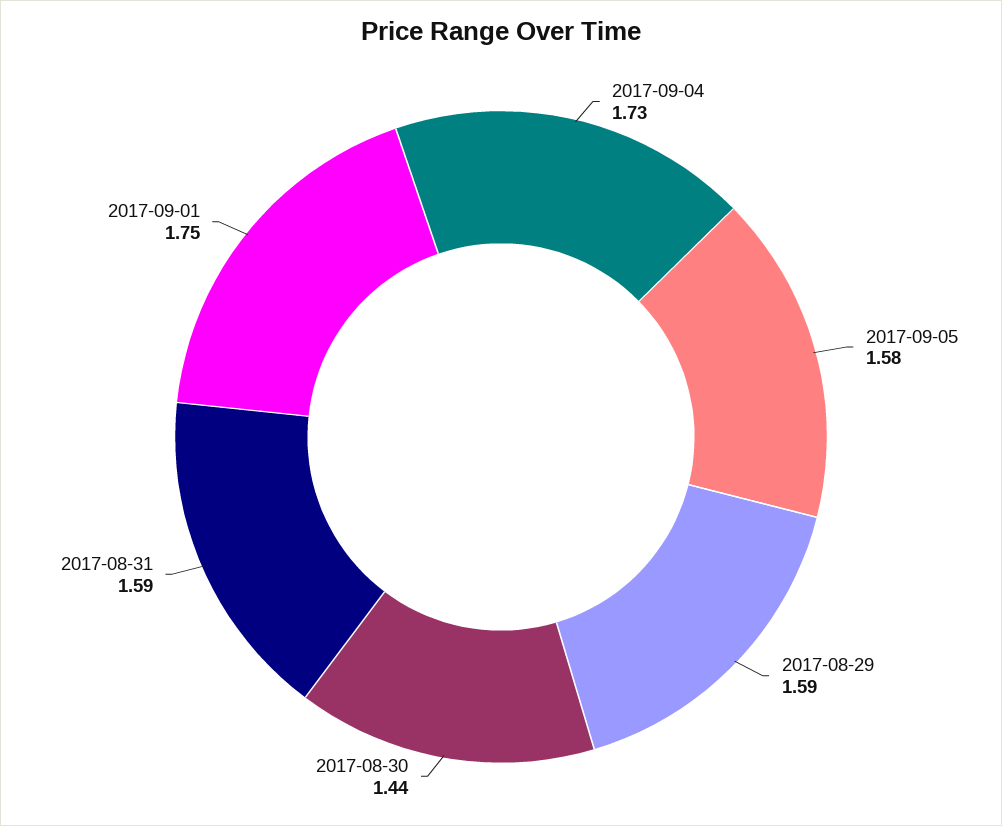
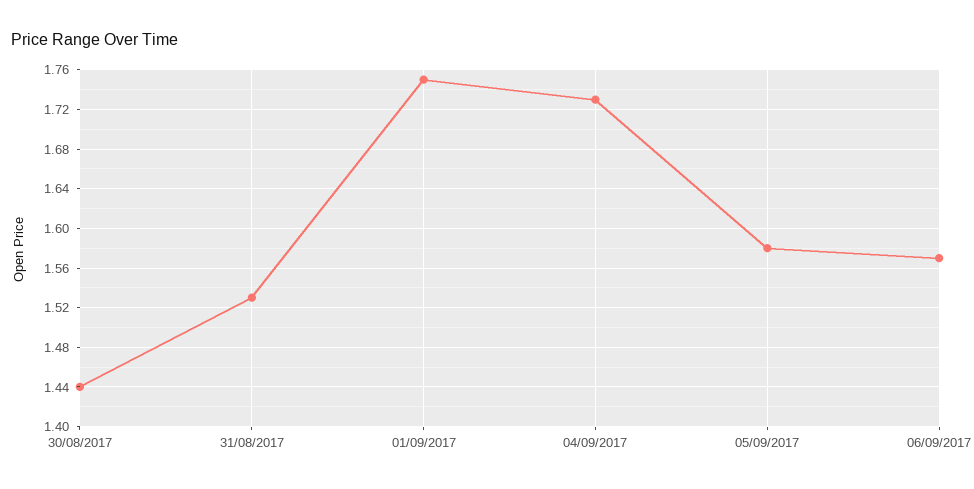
2017-08-29: 1.59 -> none
2017-08-31: 1.59 -> 1.53
06/09/2017: none -> 1.57

